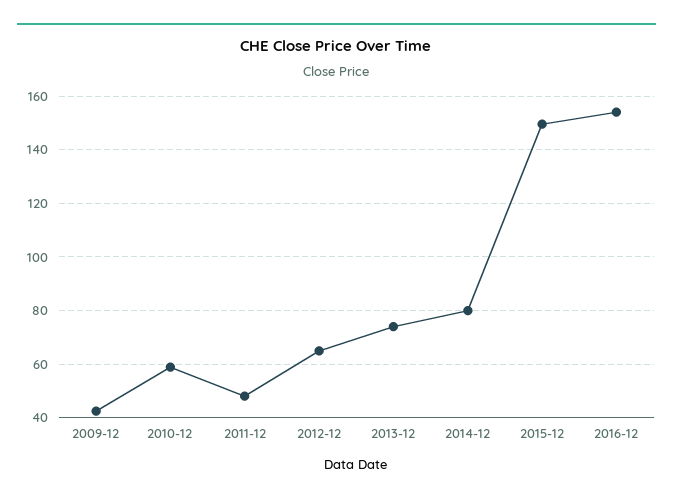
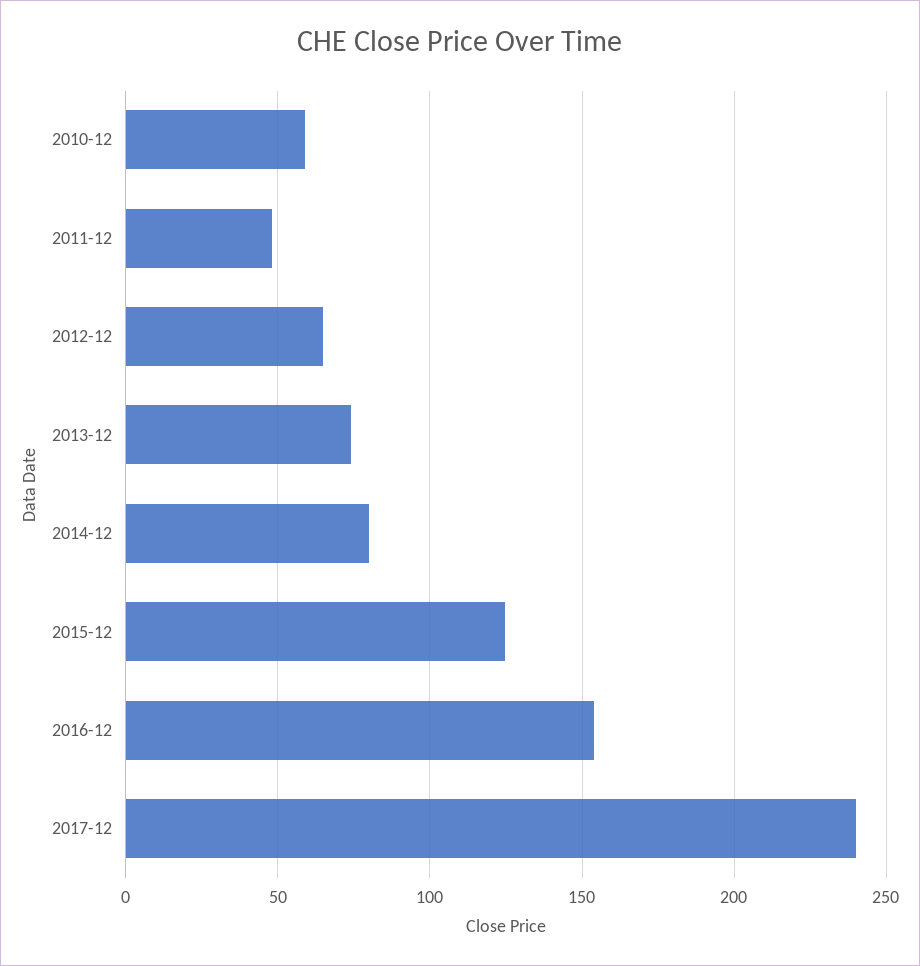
2009-12: 42.5 -> none
2015-12: 150 -> 125
2017-12: none -> 240

